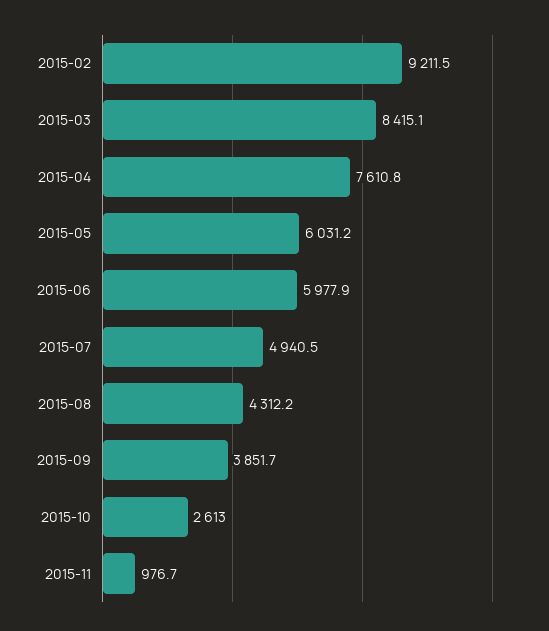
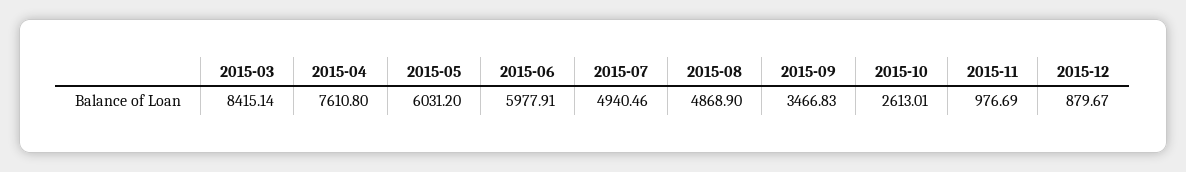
2015-02: 9211.5 -> none
2015-08: 4312.2 -> 4868.9
2015-09: 3851.7 -> 3466.83
2015-12: none -> 879.67

